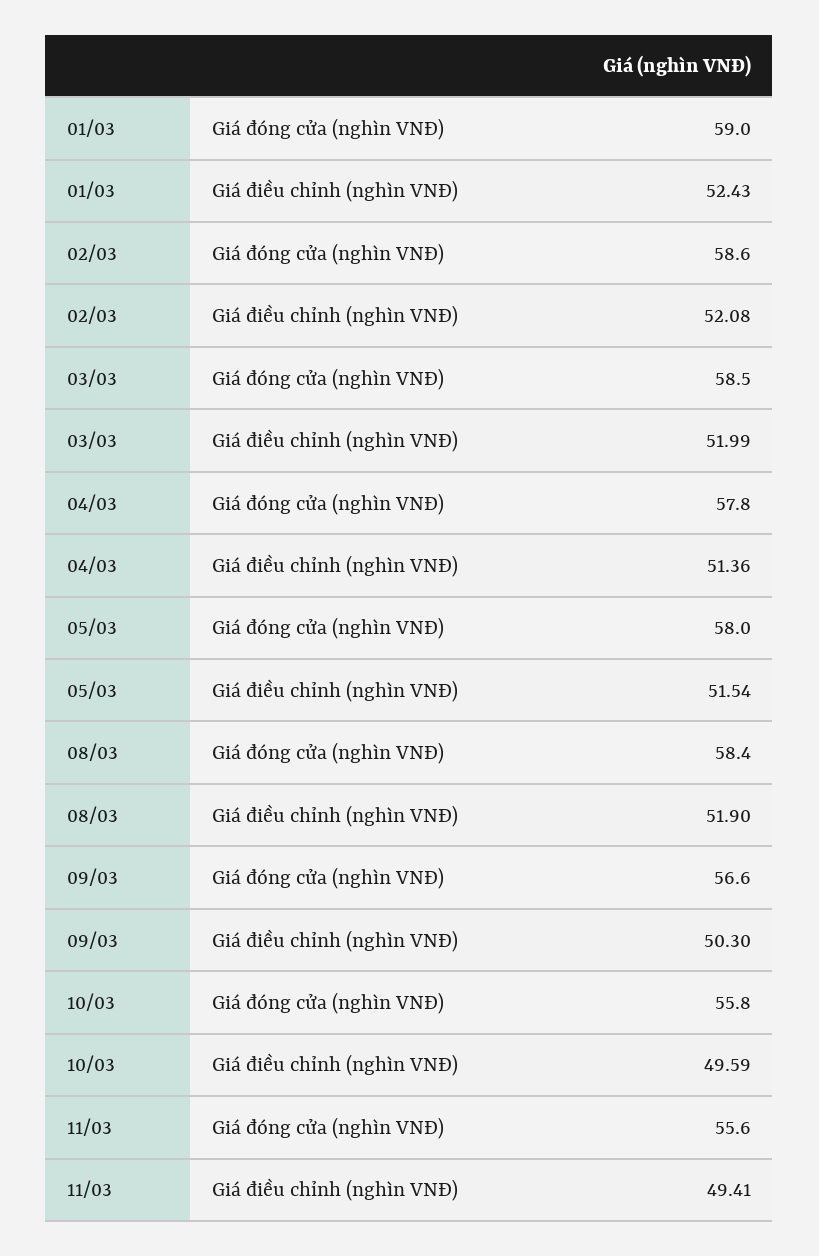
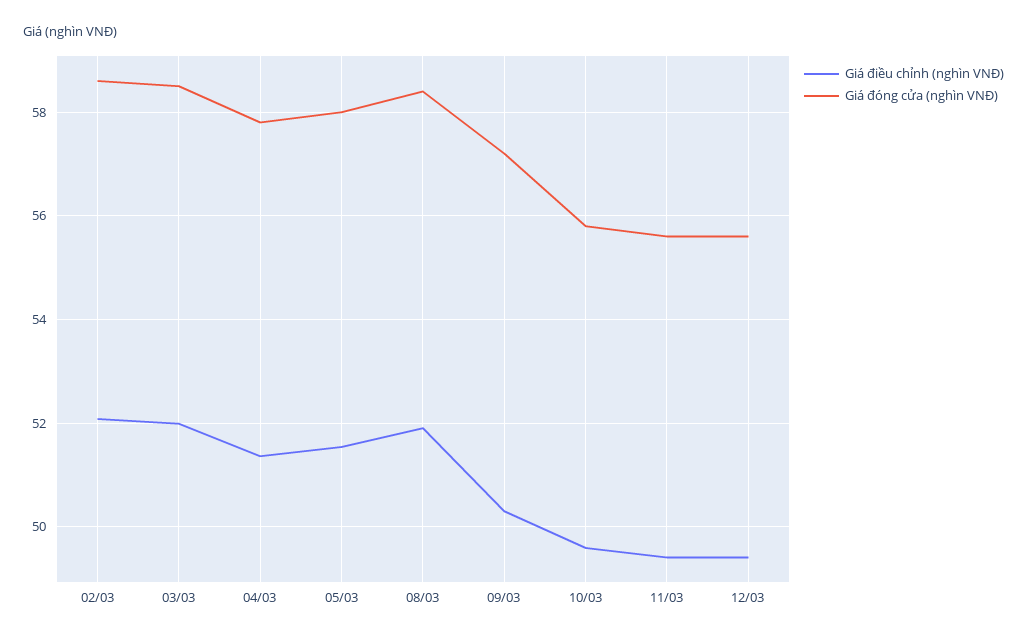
Giá đóng cửa (nghìn VNĐ), 01/03: 59 -> none
Giá điều chỉnh (nghìn VNĐ), 01/03: 52.43 -> none
Giá đóng cửa (nghìn VNĐ), 09/03: 56.6 -> 57.2
Giá điều chỉnh (nghìn VNĐ), 12/03: none -> 49.4
Giá đóng cửa (nghìn VNĐ), 12/03: none -> 55.6

